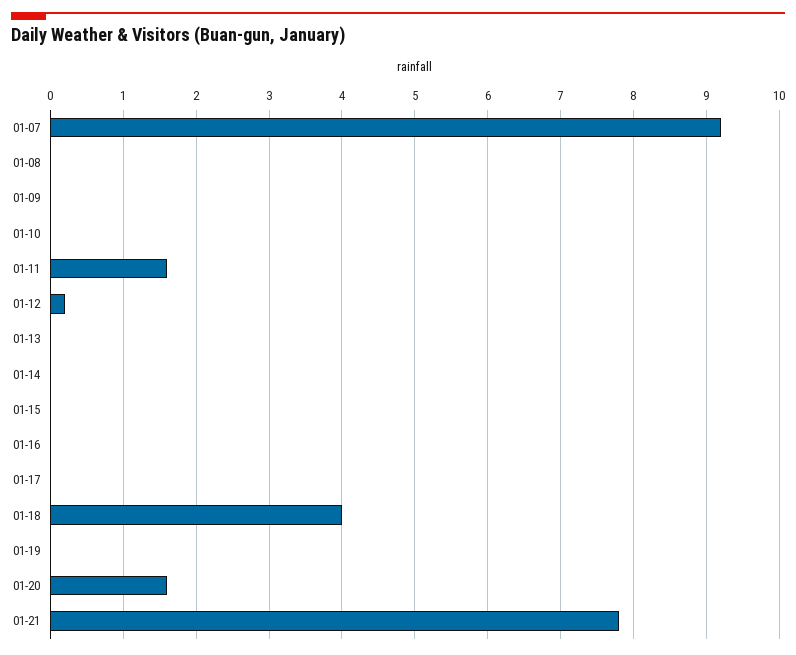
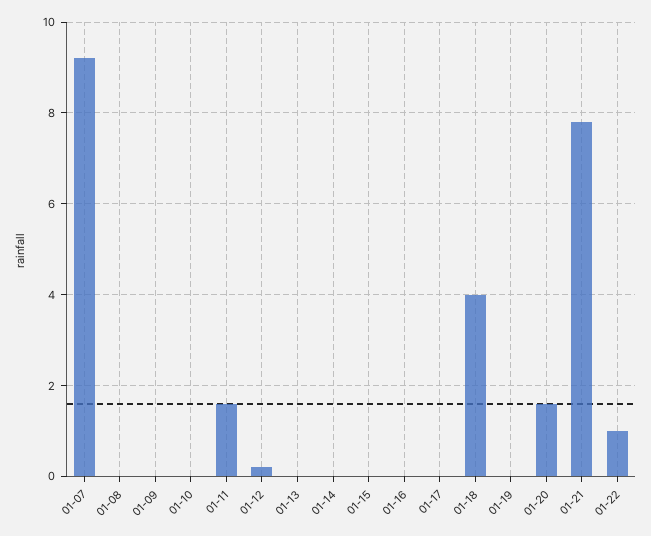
01-22: none -> 1

